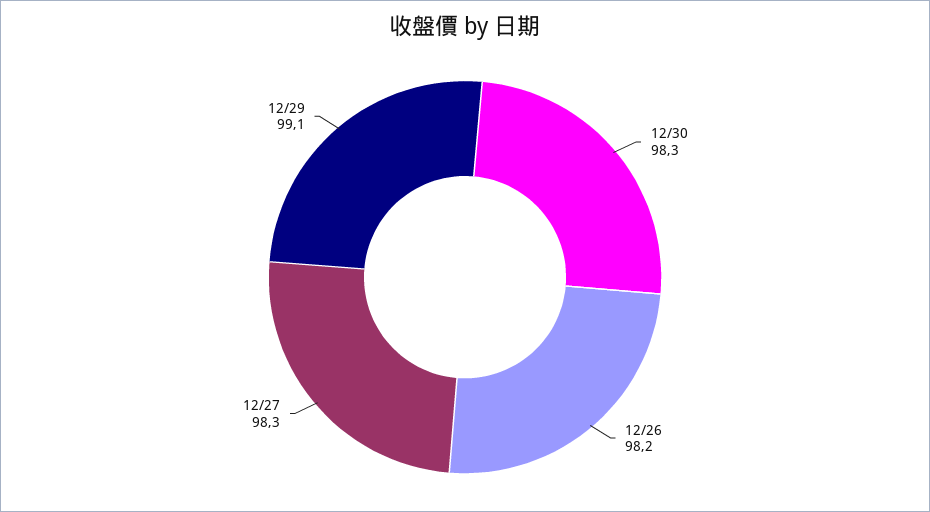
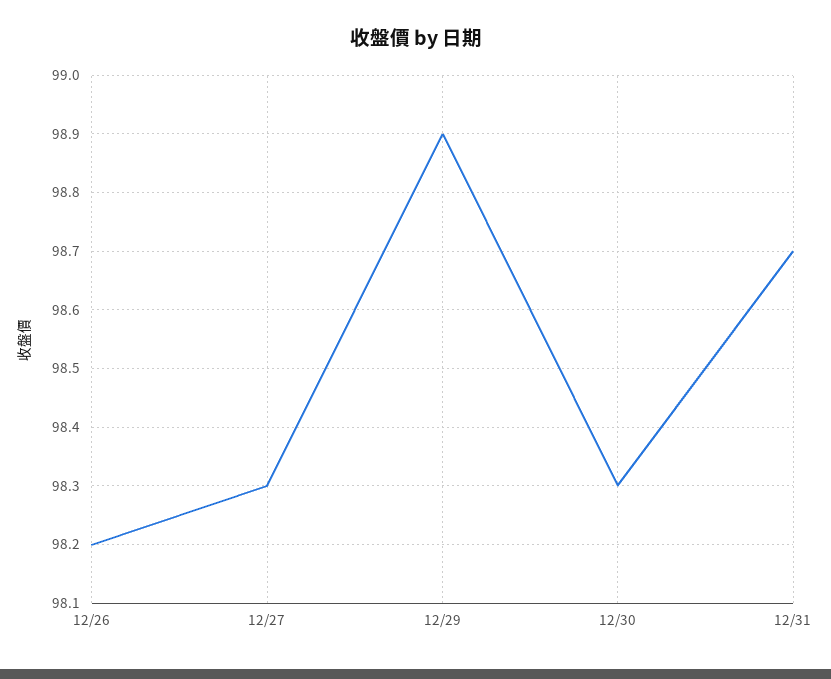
12/29: 99.1 -> 98.9
12/31: none -> 98.7

